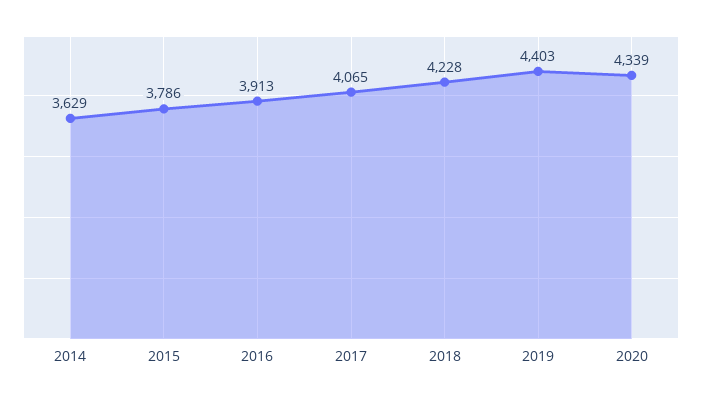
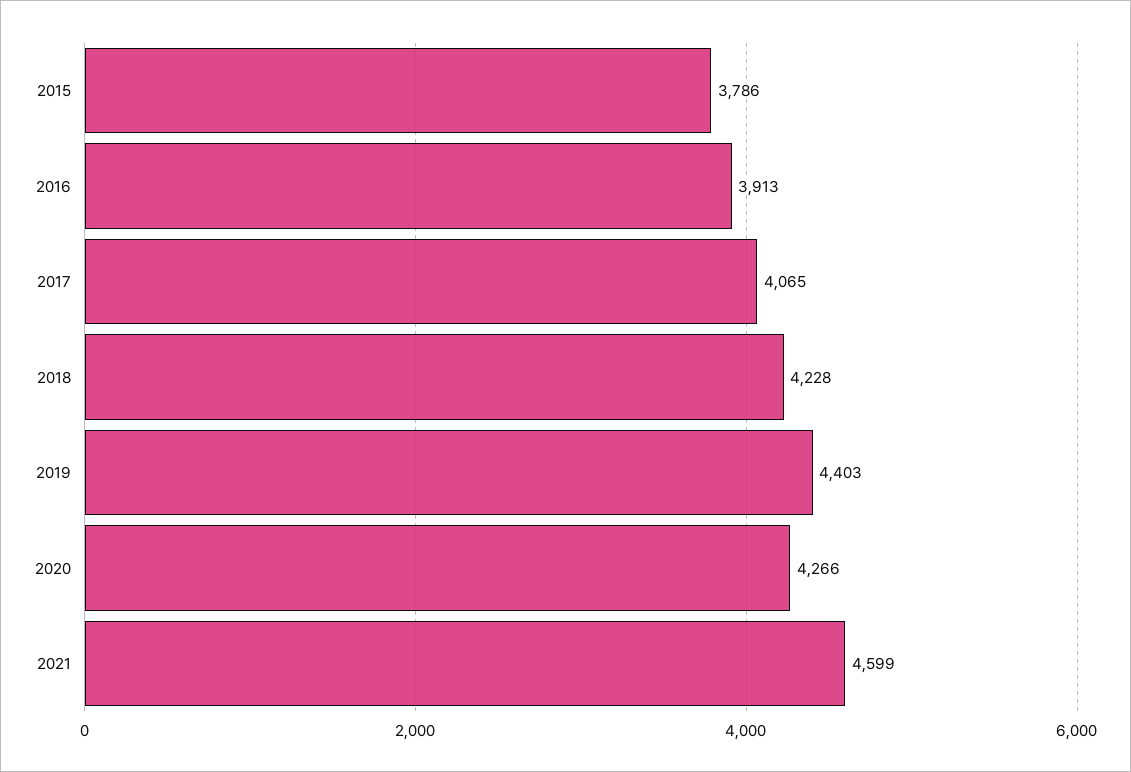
2014: 3629 -> none
2020: 4339 -> 4266
2021: none -> 4599

